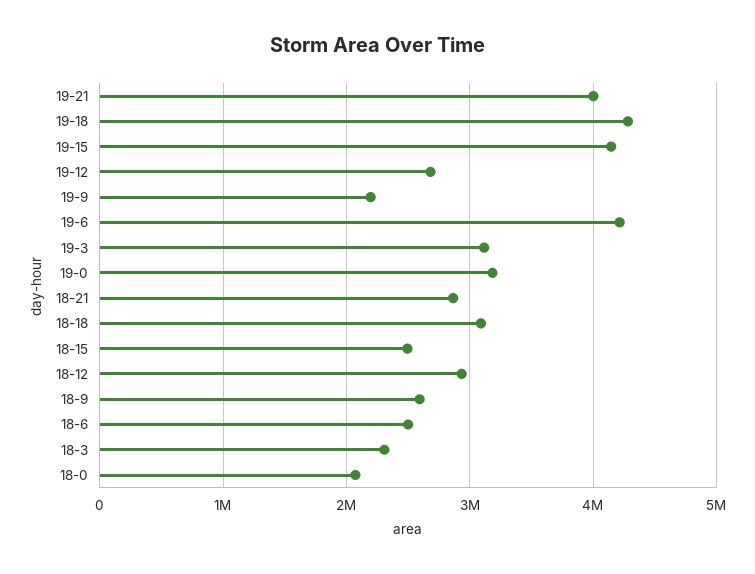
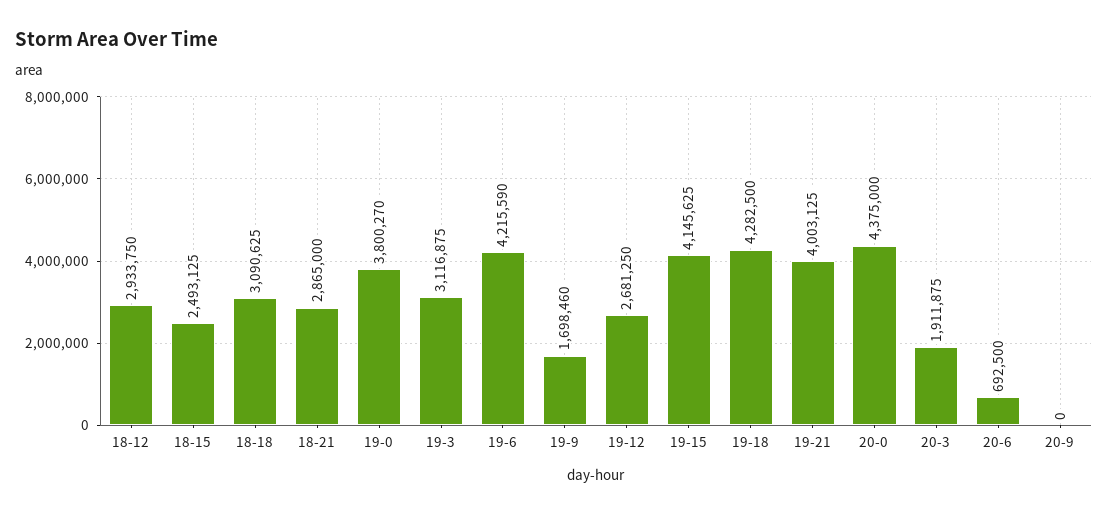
19-9: 2200000 -> 1698460
19-0: 3200000 -> 3800270
18-9: 2600000 -> none
18-6: 2500000 -> none
18-3: 2300000 -> none
18-0: 2100000 -> none
20-0: none -> 4375000
20-3: none -> 1911875
20-6: none -> 692500
20-9: none -> 0

